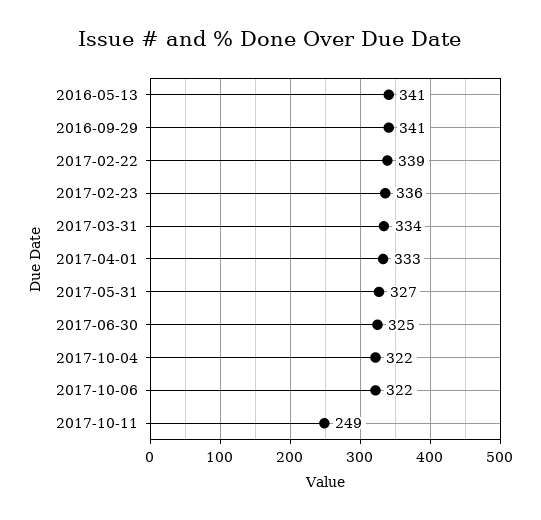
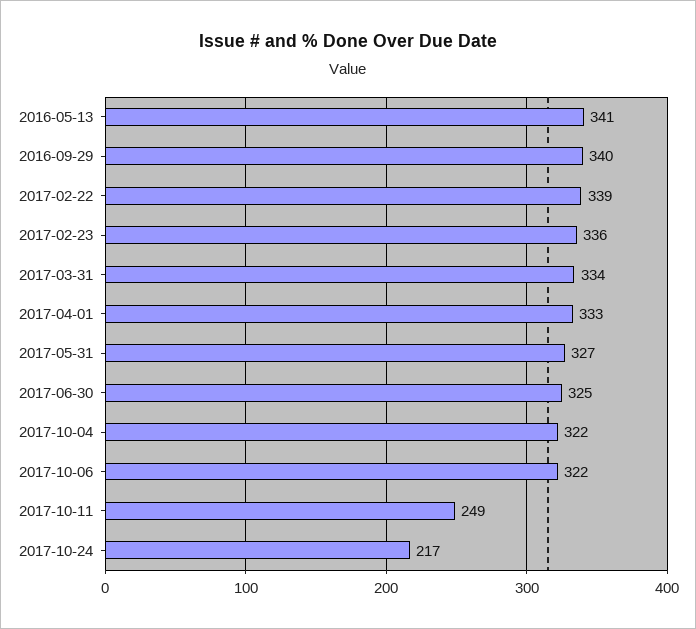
2016-09-29: 341 -> 340
2017-10-24: none -> 217

